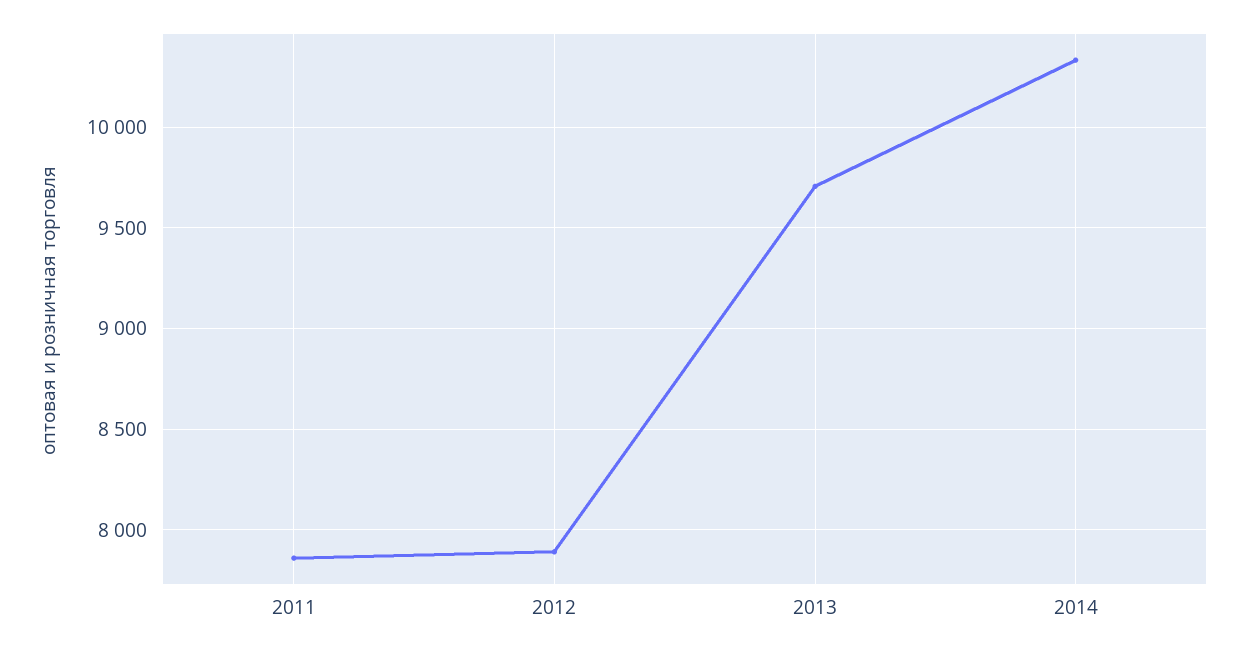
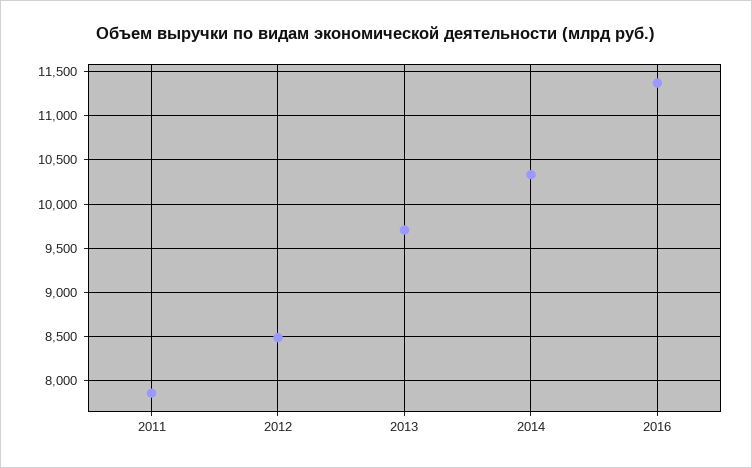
2012: 7900 -> 8500
2016: none -> 11400

